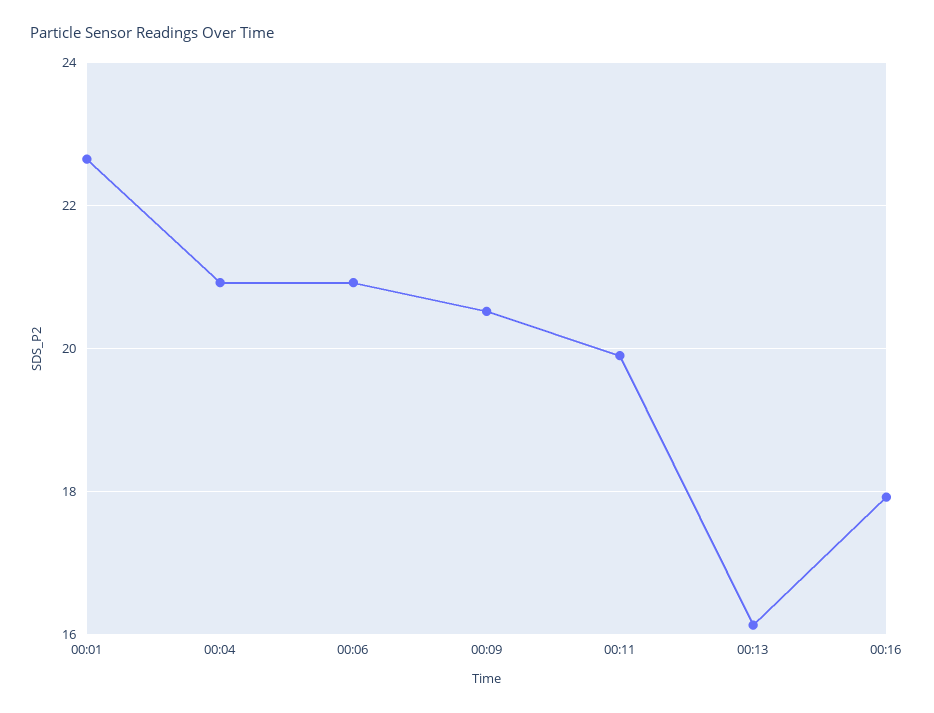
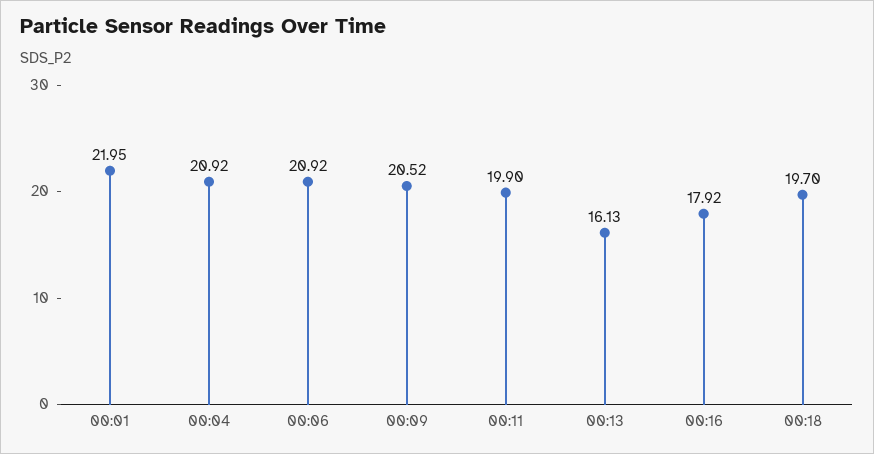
00:01: 22.6 -> 21.95
00:18: none -> 19.7

